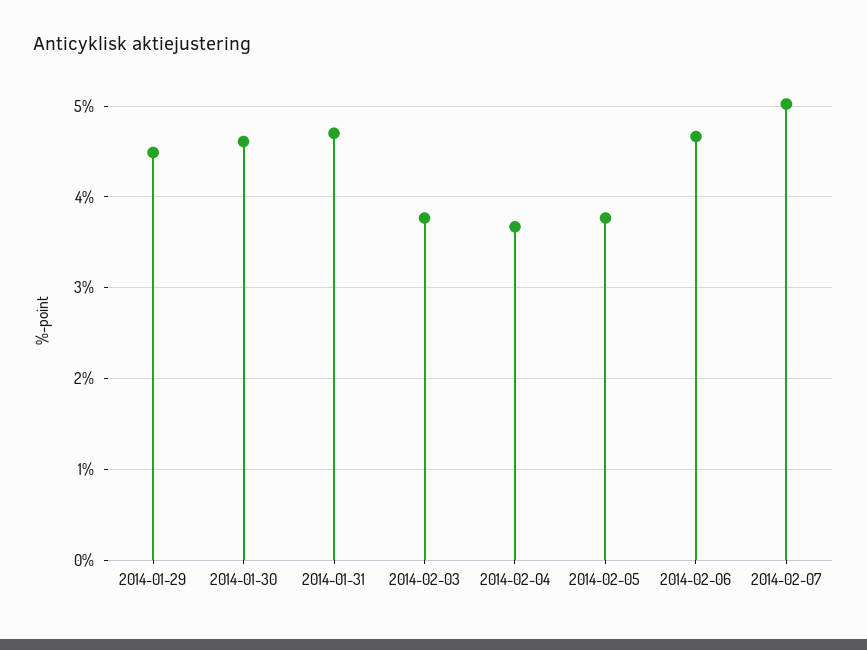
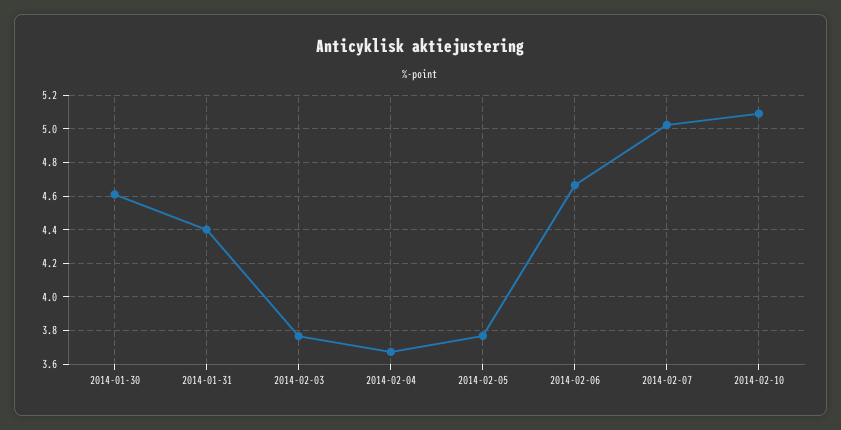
2014-01-29: 4.5 -> none
2014-01-31: 4.7 -> 4.4
2014-02-10: none -> 5.1

